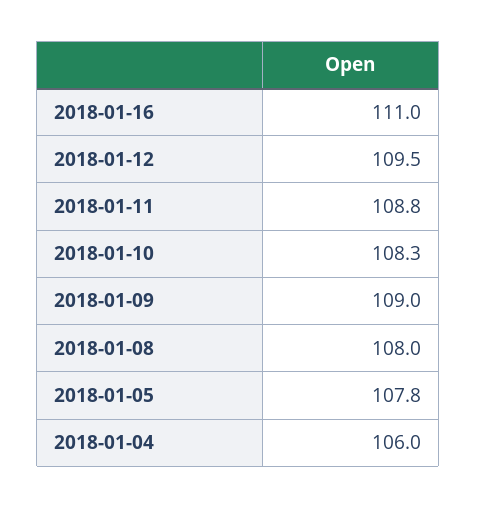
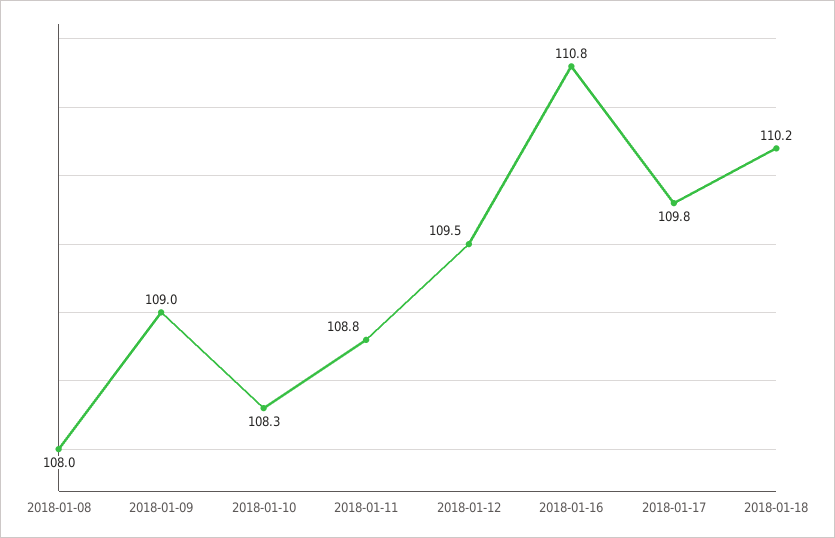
2018-01-16: 111 -> 110.8
2018-01-05: 107.8 -> none
2018-01-04: 106 -> none
2018-01-17: none -> 109.8
2018-01-18: none -> 110.2

